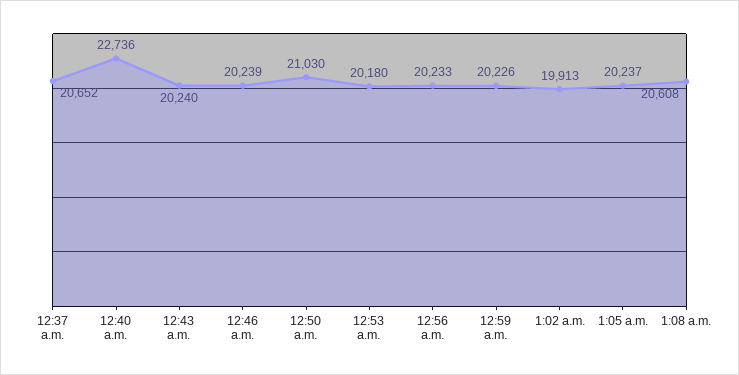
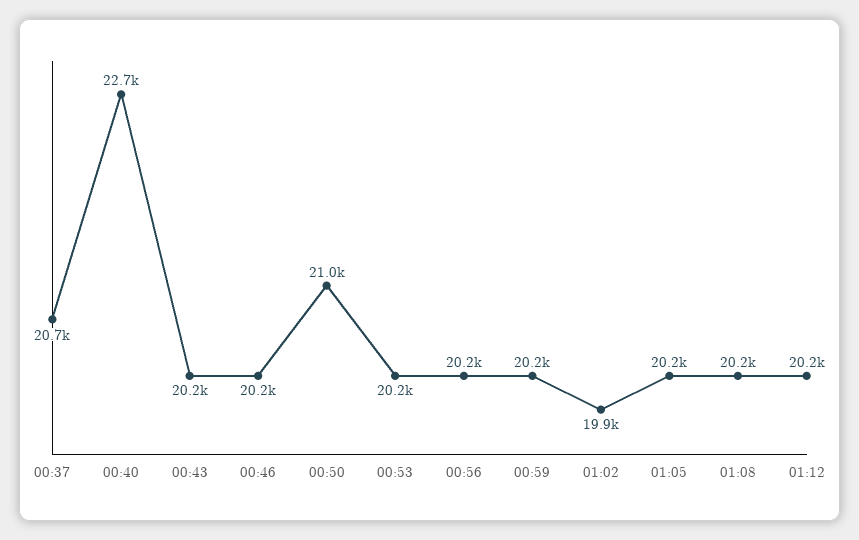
1:08 a.m.: 20608 -> 20200
01:12: none -> 20200

